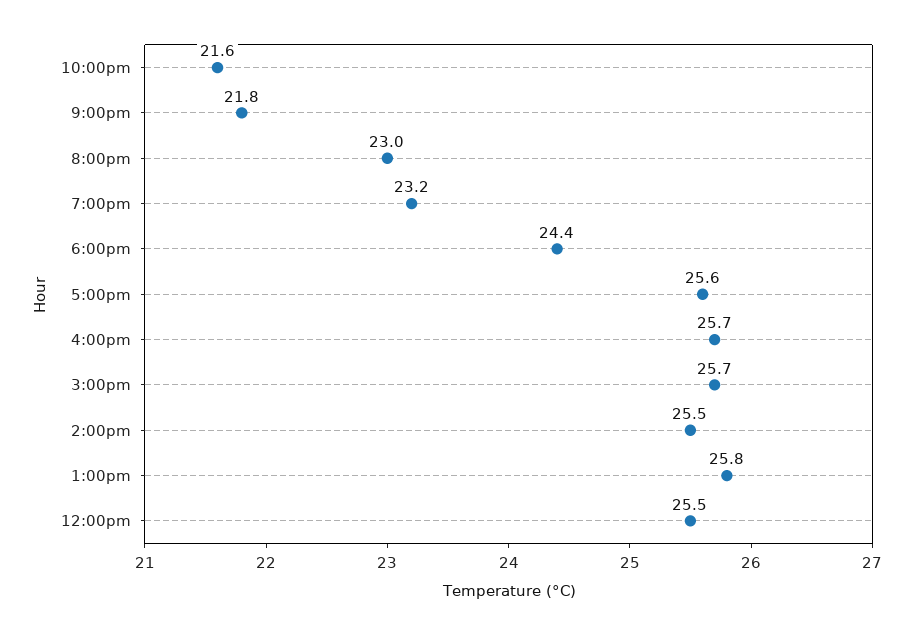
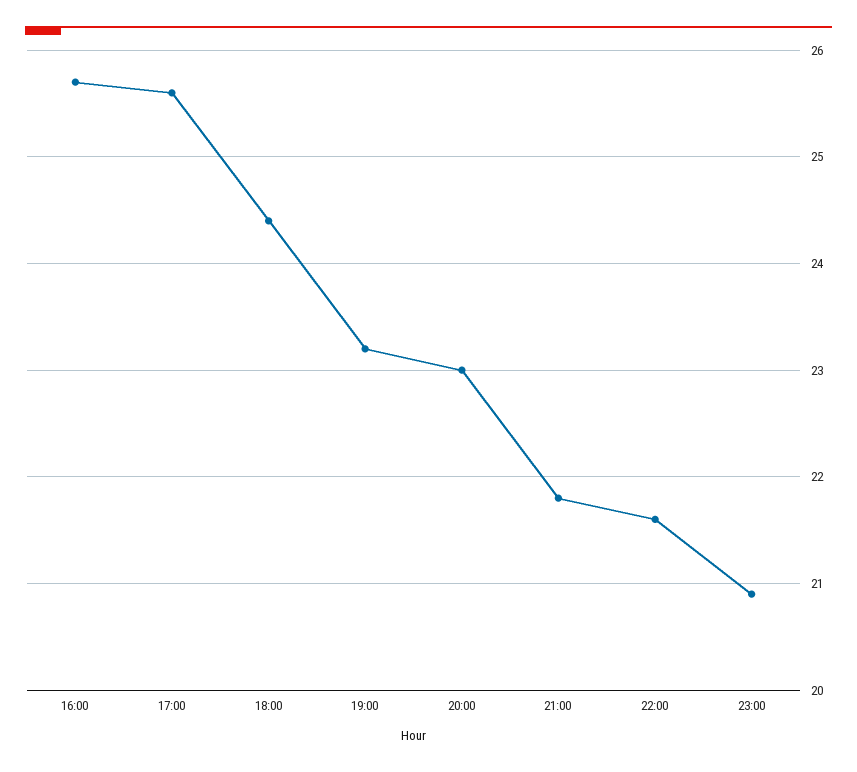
3:00pm: 25.7 -> none
2:00pm: 25.5 -> none
1:00pm: 25.8 -> none
12:00pm: 25.5 -> none
23:00: none -> 20.9

